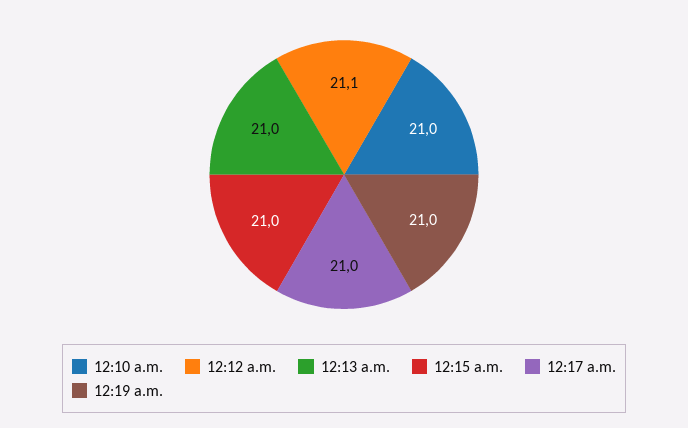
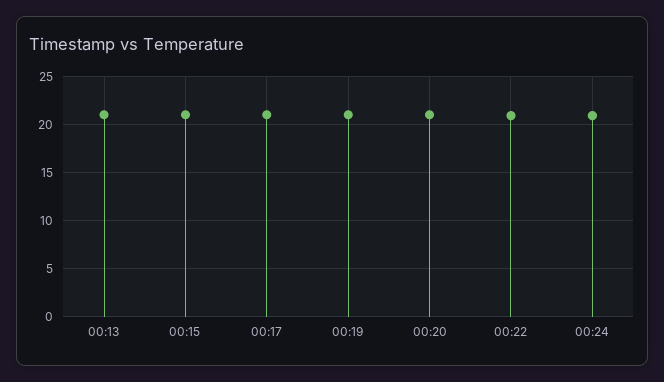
12:10 a.m.: 21 -> none
12:12 a.m.: 21.1 -> none
00:20: none -> 21
00:22: none -> 21
00:24: none -> 21

